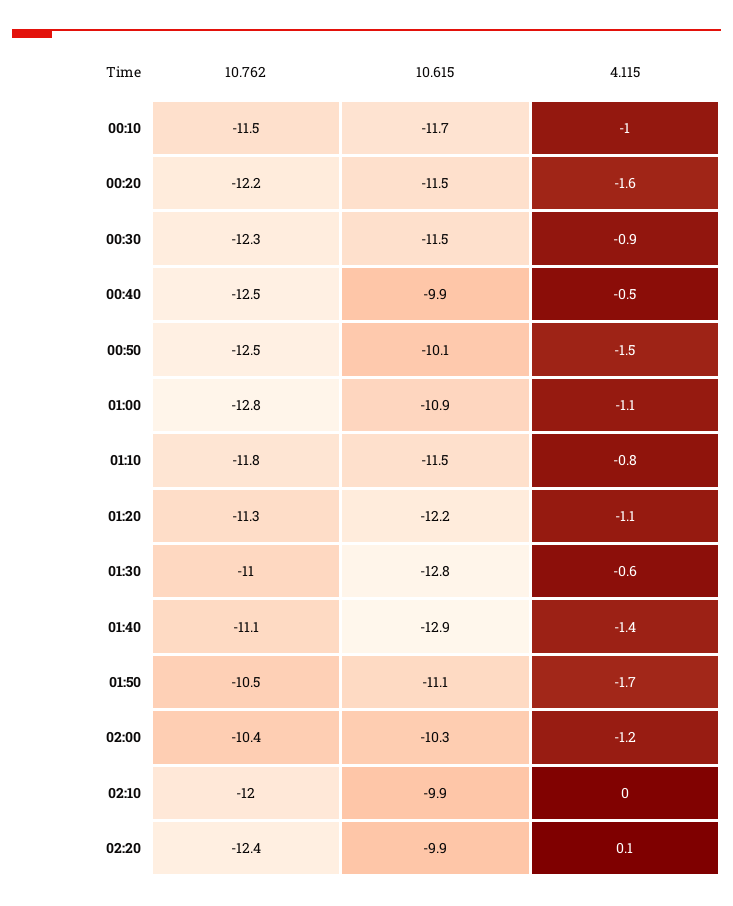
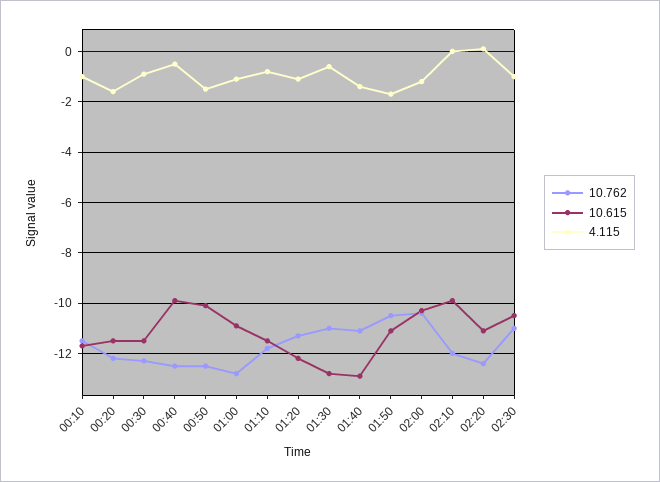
10.615, 02:20: -9.9 -> -11
10.762, 02:30: none -> -11
10.615, 02:30: none -> -10.5
4.115, 02:30: none -> -1

